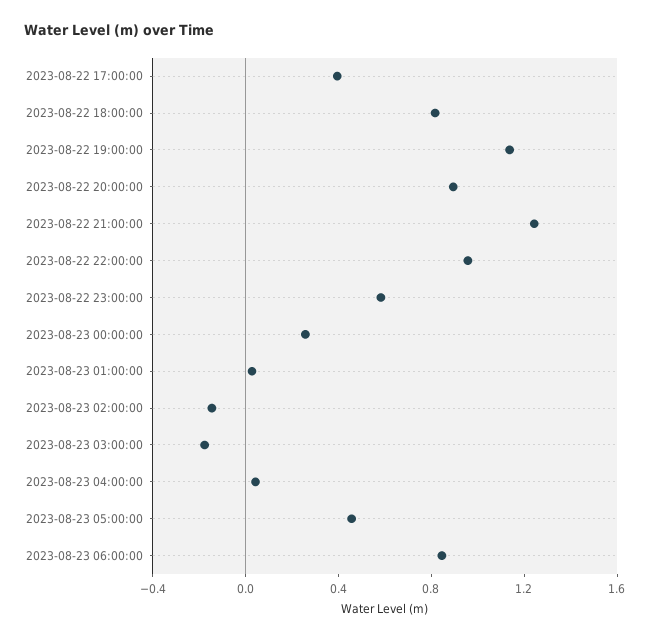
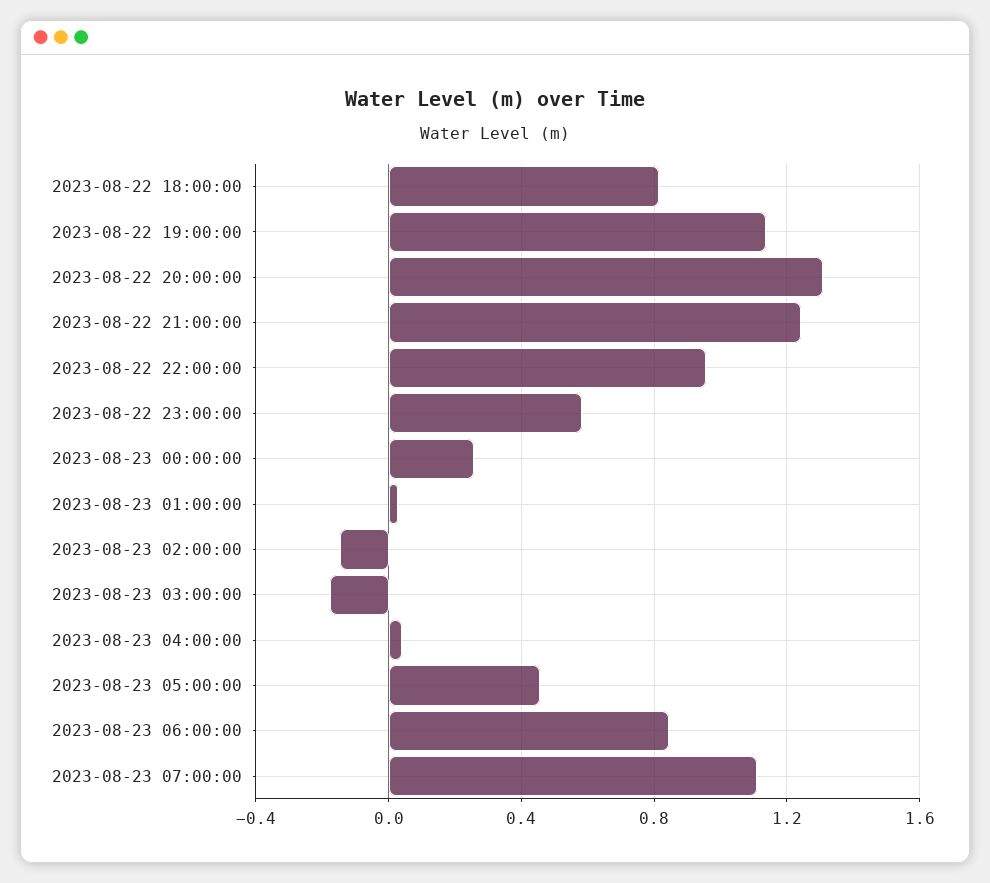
2023-08-22 17:00:00: 0.4 -> none
2023-08-22 20:00:00: 0.9 -> 1.3
2023-08-23 07:00:00: none -> 1.1

